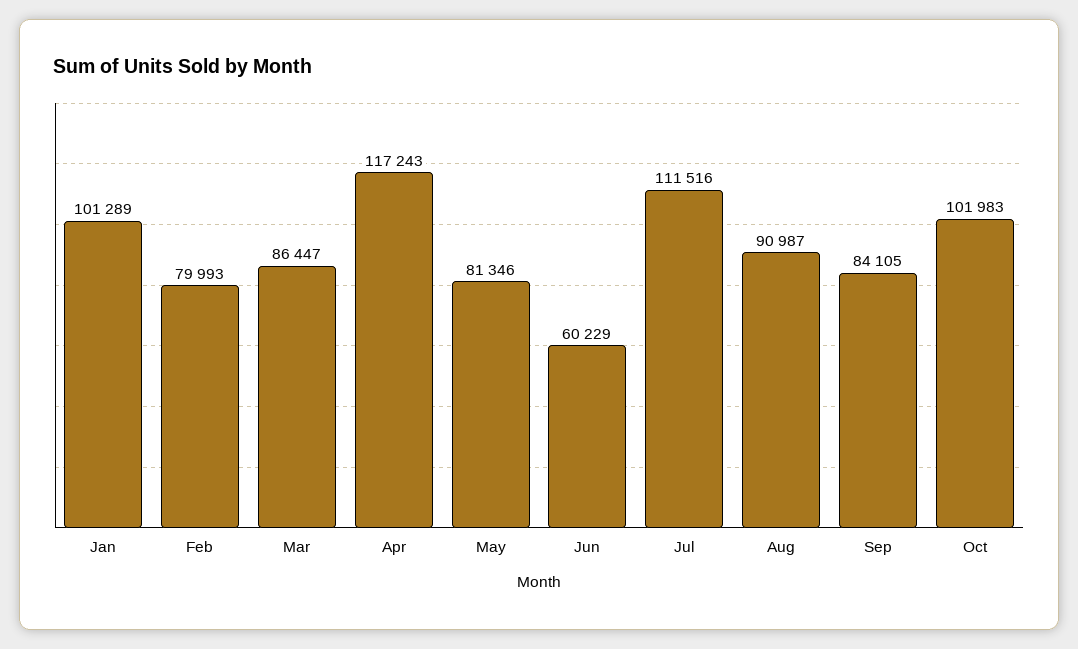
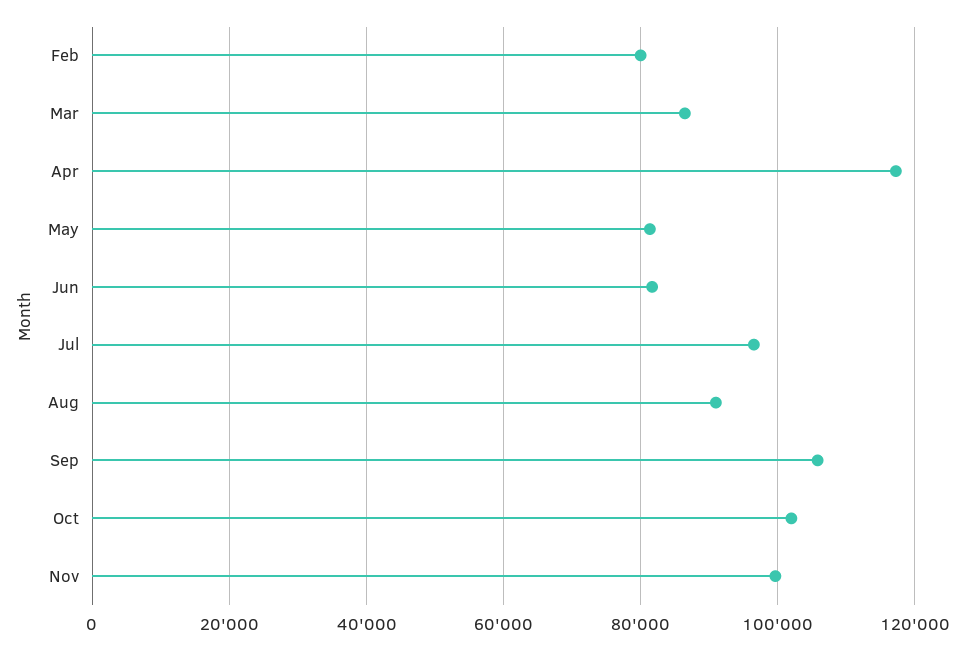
Jan: 101289 -> none
Jun: 60229 -> 82000
Jul: 111516 -> 96000
Sep: 84105 -> 106000
Nov: none -> 100000

